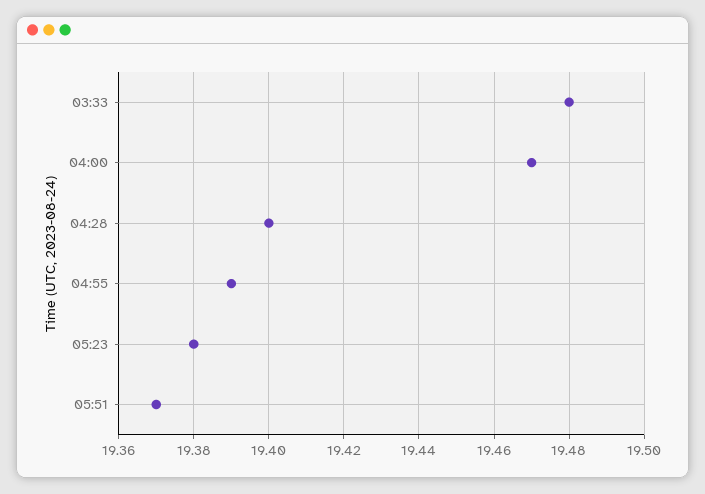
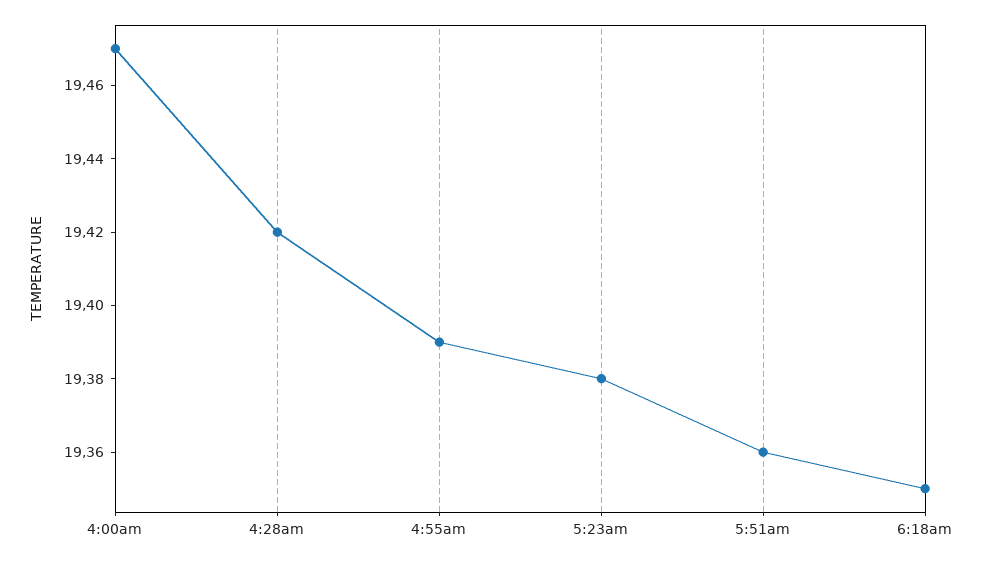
03:33: 19.48 -> none
04:28: 19.4 -> 19.42
05:51: 19.37 -> 19.36
6:18am: none -> 19.35

